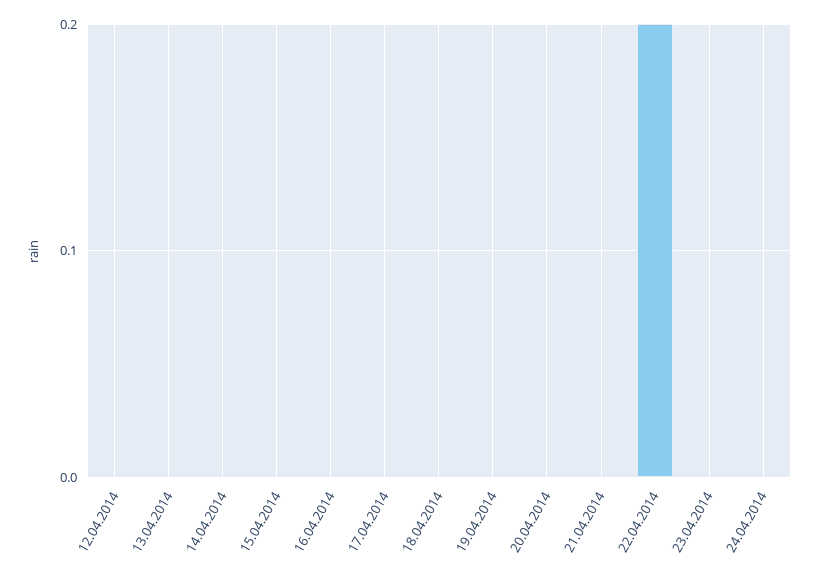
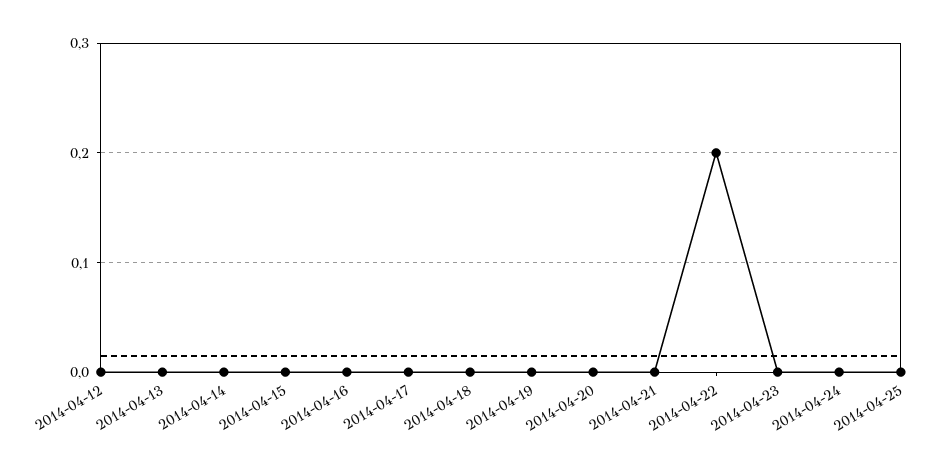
2014-04-25: none -> 0

